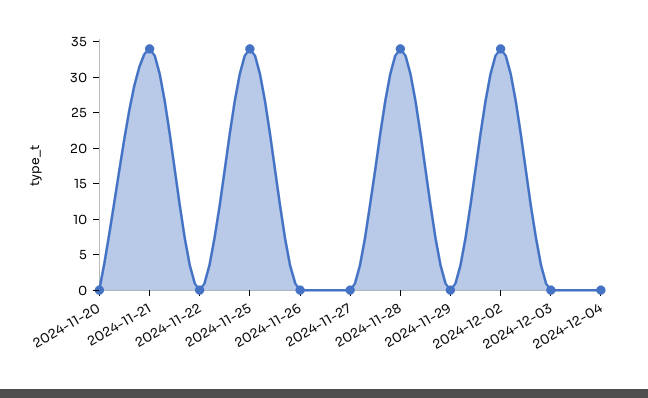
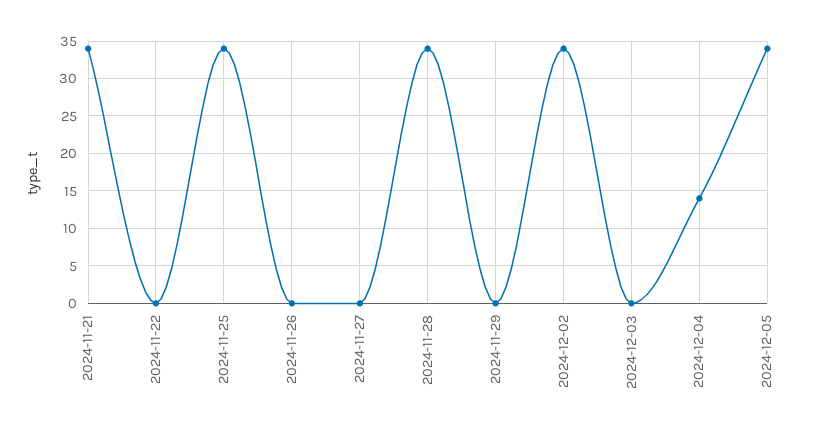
2024-11-20: 0 -> none
2024-12-04: 0 -> 14
2024-12-05: none -> 34

